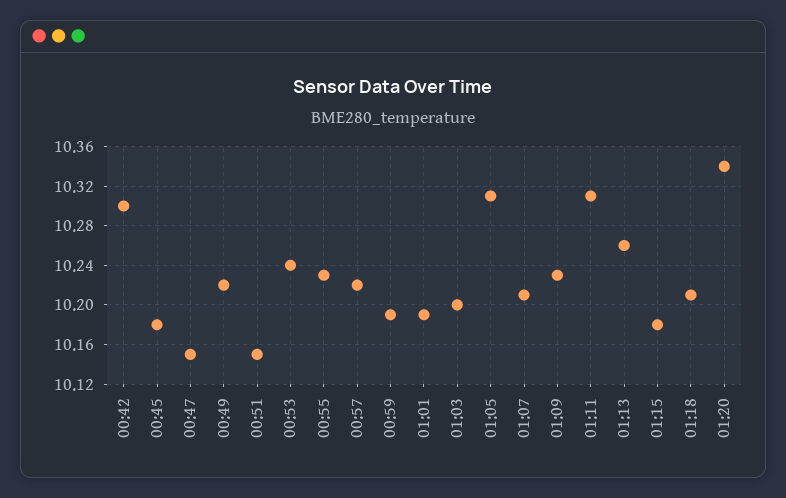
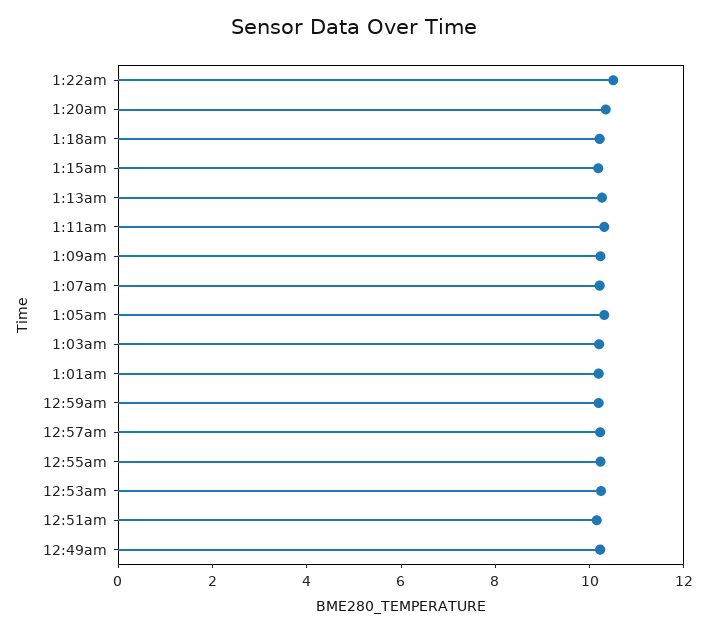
00:42: 10.3 -> none
00:45: 10.18 -> none
00:47: 10.15 -> none
1:22am: none -> 10.5

